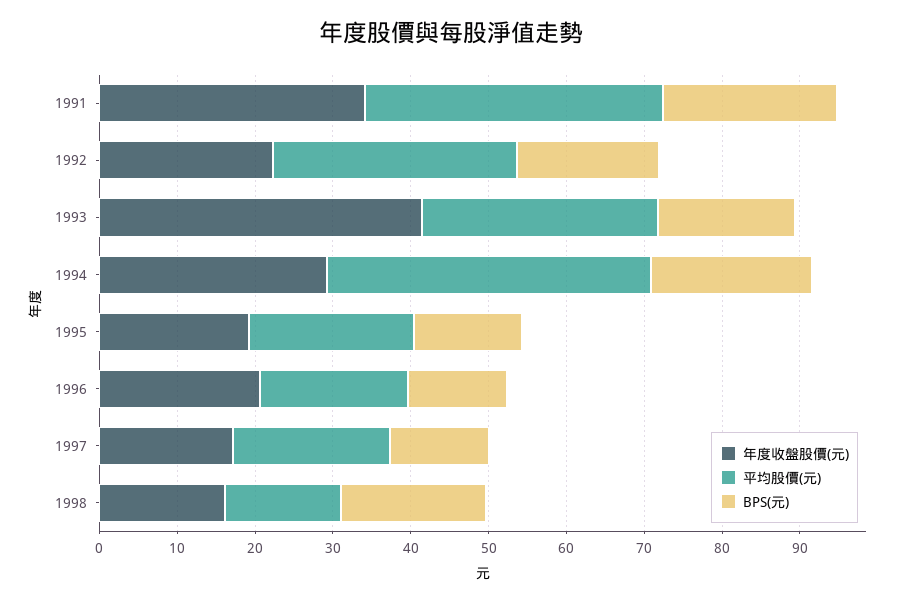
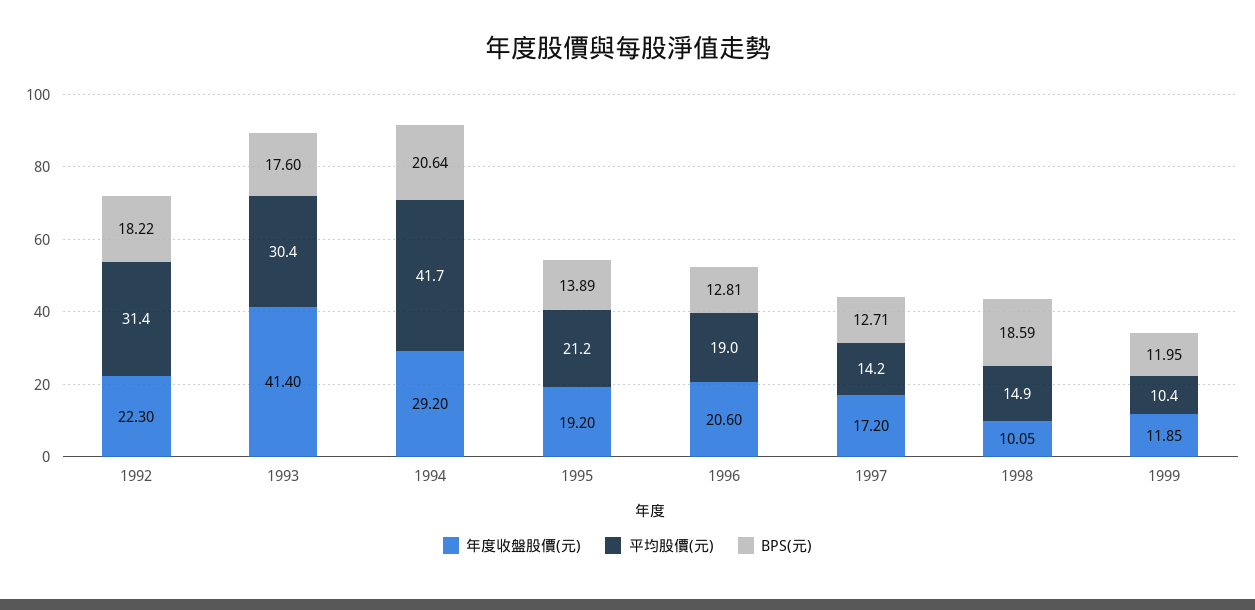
年度收盤股價(元), 1991: 34 -> none
平均股價(元), 1991: 38 -> none
BPS(元), 1991: 22 -> none
平均股價(元), 1997: 20 -> 14.2
年度收盤股價(元), 1998: 16 -> 10.05
年度收盤股價(元), 1999: none -> 11.85
平均股價(元), 1999: none -> 10.4
BPS(元), 1999: none -> 11.95

